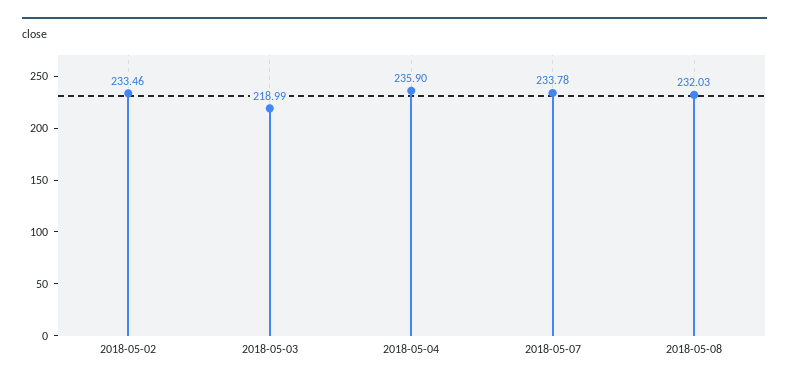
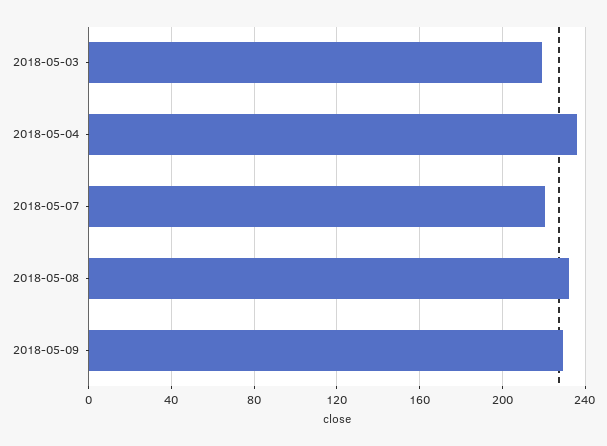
2018-05-02: 233.46 -> none
2018-05-07: 233.78 -> 220
2018-05-09: none -> 230

